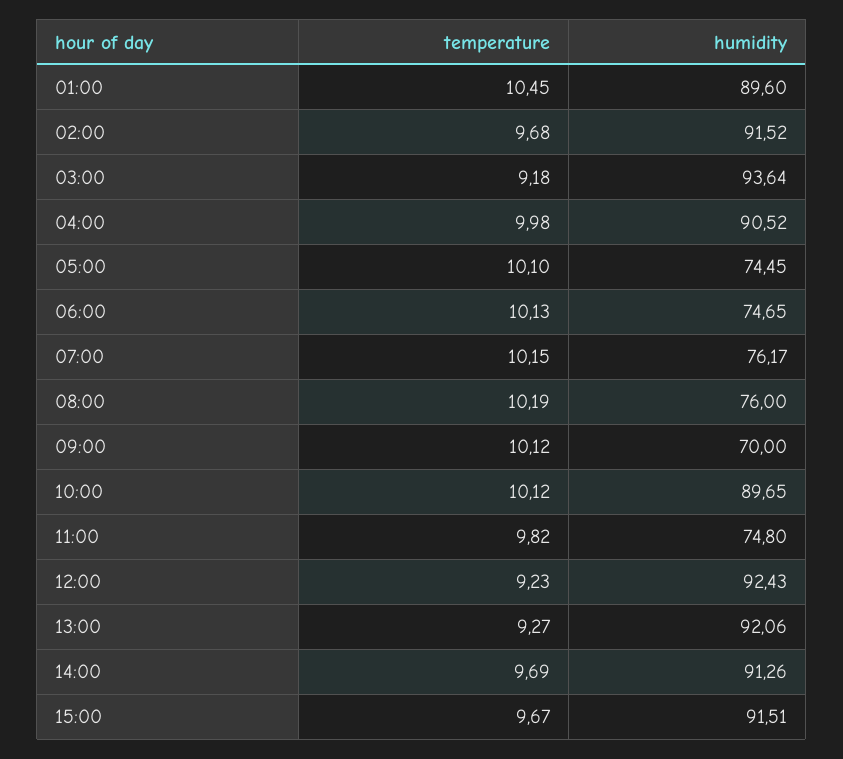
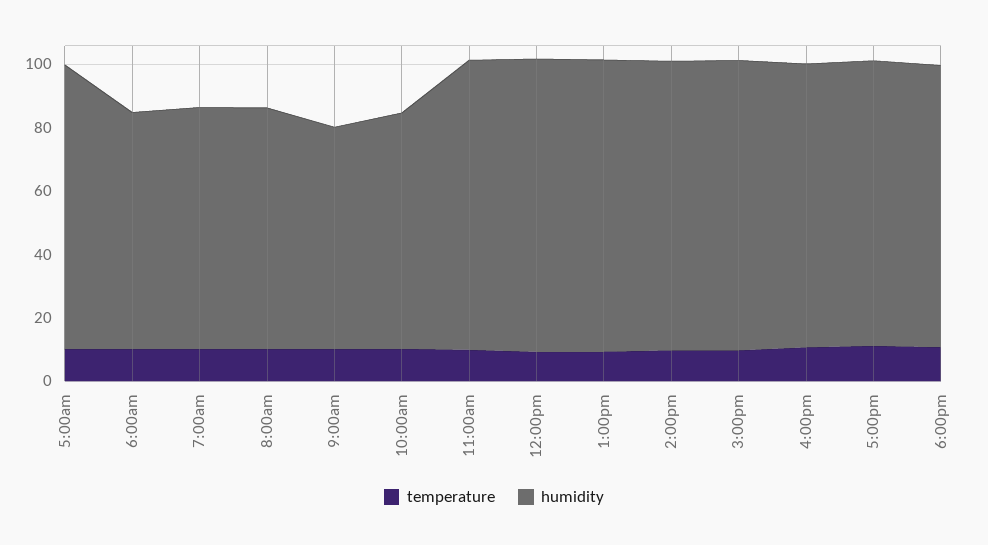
temperature, 01:00: 10.45 -> none
humidity, 01:00: 89.6 -> none
temperature, 02:00: 9.68 -> none
humidity, 02:00: 91.52 -> none
temperature, 03:00: 9.18 -> none
humidity, 03:00: 93.64 -> none
temperature, 04:00: 9.98 -> none
humidity, 04:00: 90.52 -> none
humidity, 05:00: 74.45 -> 90
humidity, 10:00: 89.65 -> 75
humidity, 11:00: 74.8 -> 90
temperature, 4:00pm: none -> 10
humidity, 4:00pm: none -> 90
temperature, 5:00pm: none -> 10
humidity, 5:00pm: none -> 90
temperature, 6:00pm: none -> 10
humidity, 6:00pm: none -> 90

